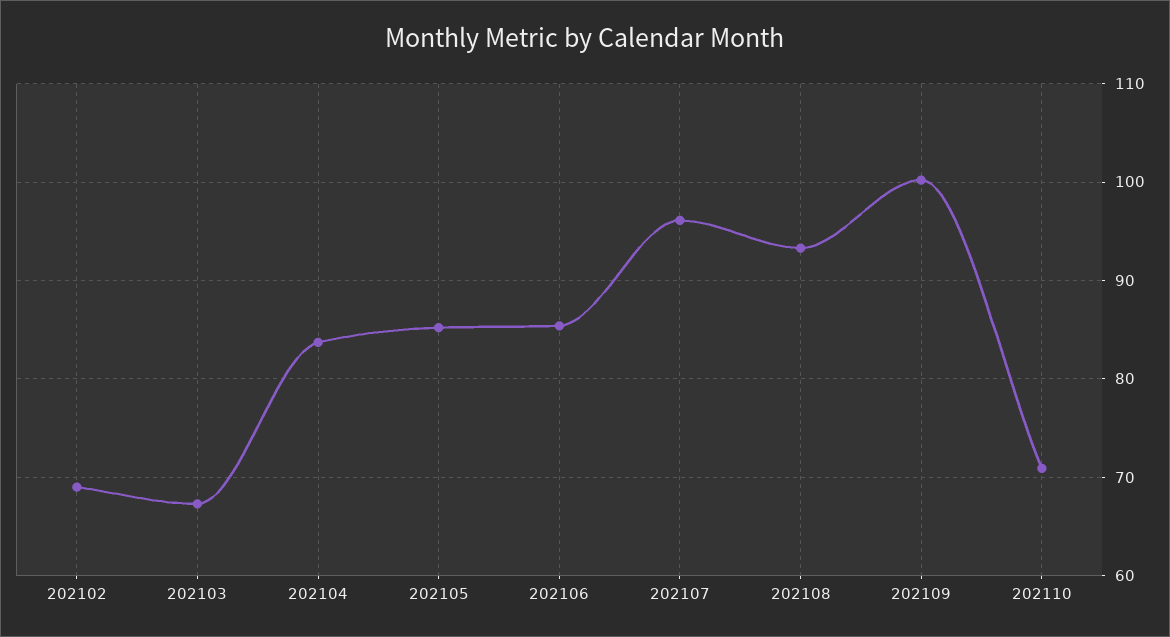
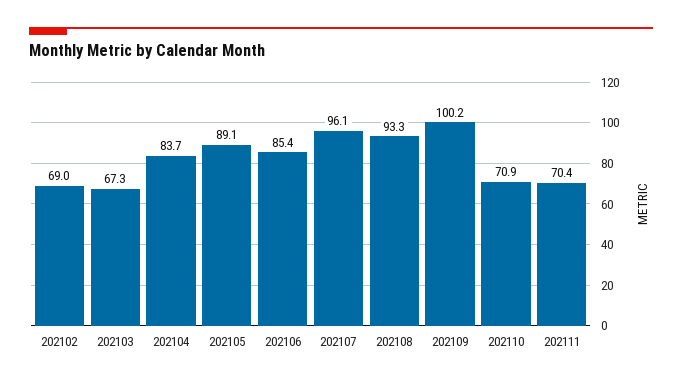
202105: 85 -> 89.1
202111: none -> 70.4

